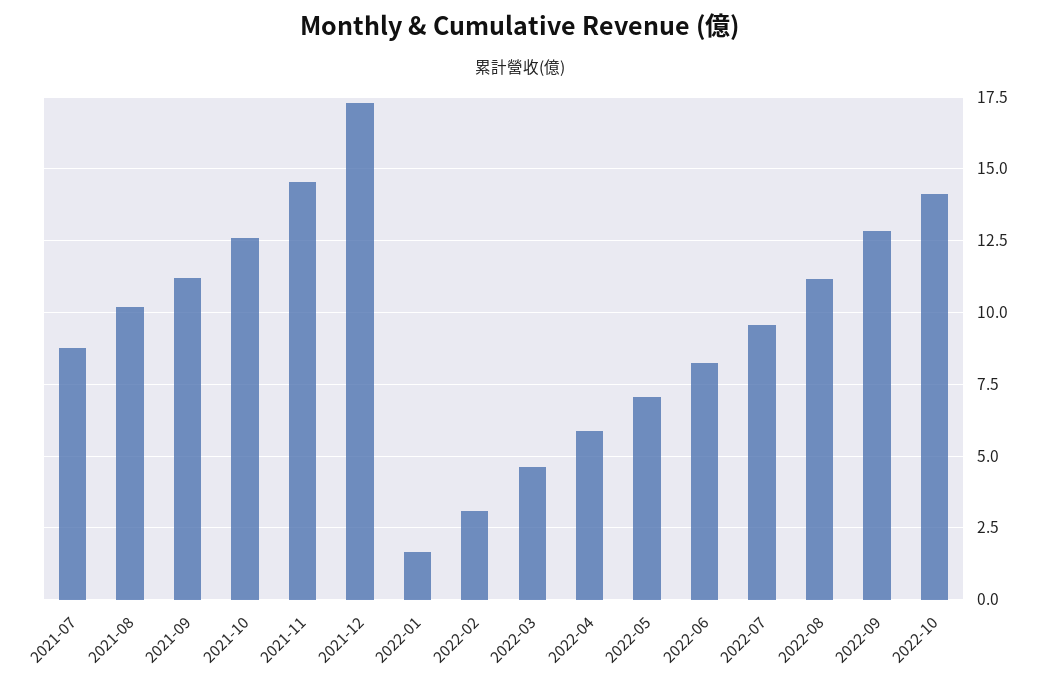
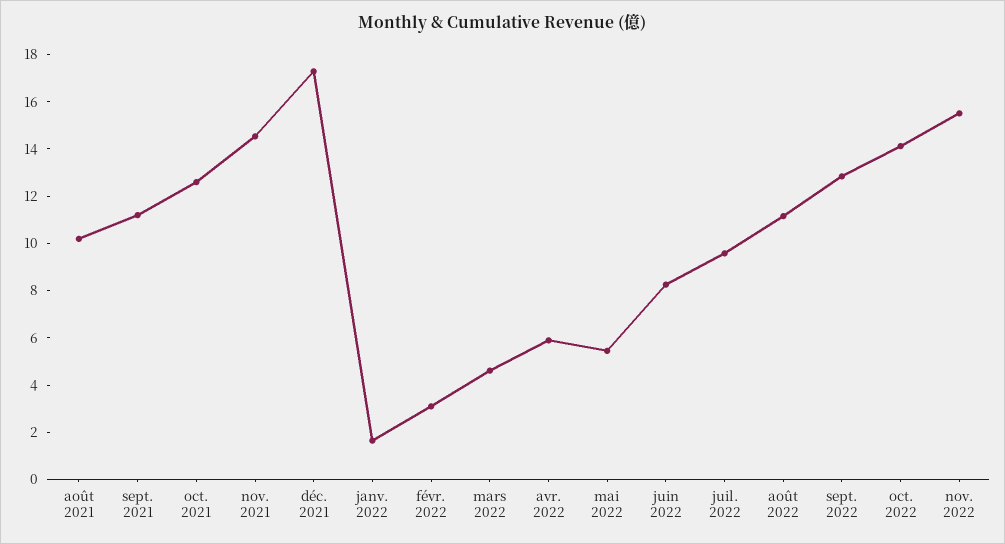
2021-07: 8.75 -> none
2022-05: 7 -> 5.5
nov. 2022: none -> 15.5

